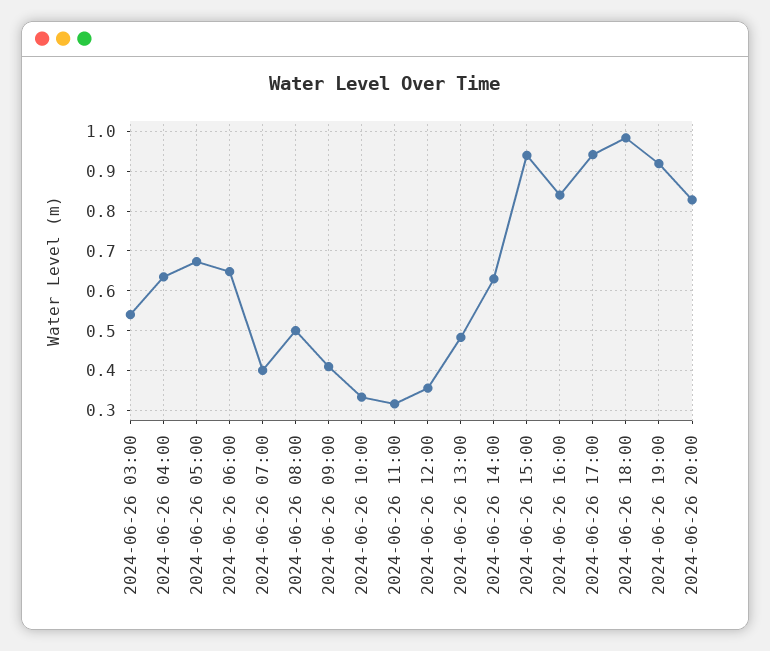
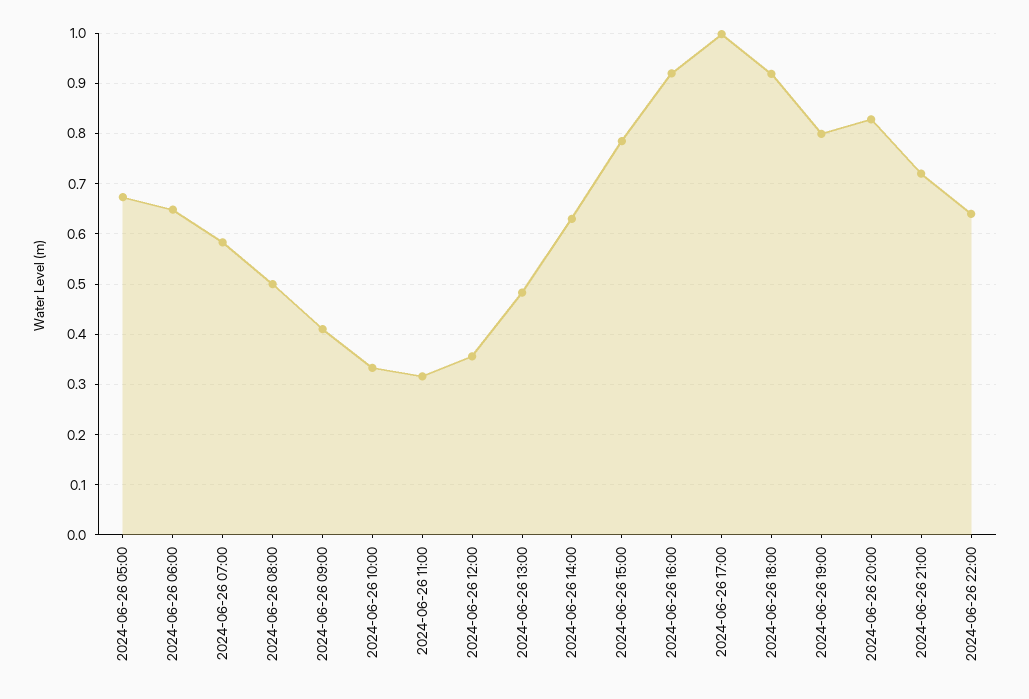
2024-06-26 03:00: 0.54 -> none
2024-06-26 04:00: 0.64 -> none
2024-06-26 07:00: 0.4 -> 0.58
2024-06-26 15:00: 0.94 -> 0.78
2024-06-26 16:00: 0.84 -> 0.92
2024-06-26 17:00: 0.94 -> 1
2024-06-26 18:00: 0.98 -> 0.92
2024-06-26 19:00: 0.92 -> 0.8
2024-06-26 21:00: none -> 0.72
2024-06-26 22:00: none -> 0.64

